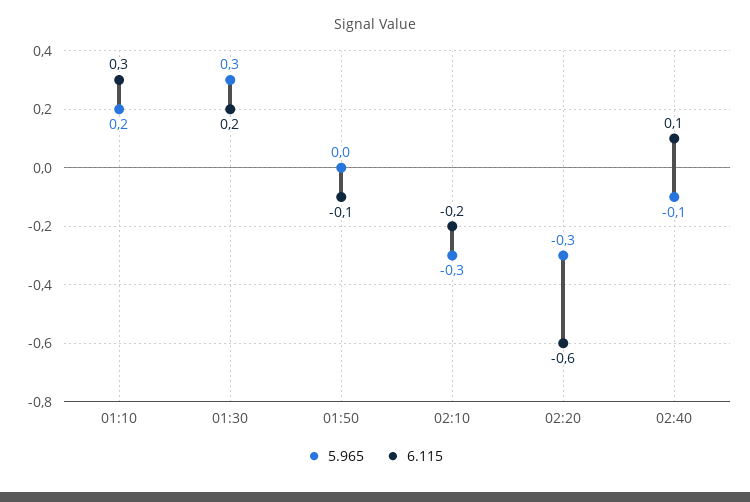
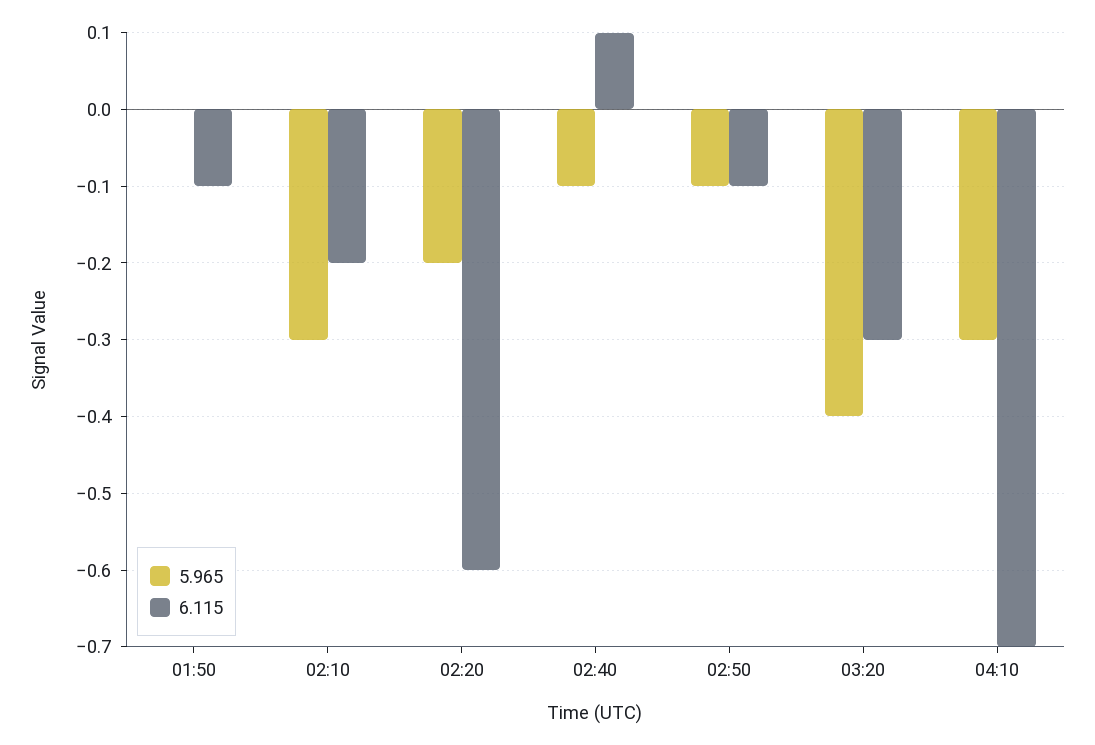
5.965, 01:10: 0.2 -> none
6.115, 01:10: 0.3 -> none
5.965, 01:30: 0.3 -> none
6.115, 01:30: 0.2 -> none
5.965, 02:20: -0.3 -> -0.2
5.965, 02:50: none -> -0.1
6.115, 02:50: none -> -0.1
5.965, 03:20: none -> -0.4
6.115, 03:20: none -> -0.3
5.965, 04:10: none -> -0.3
6.115, 04:10: none -> -0.7

